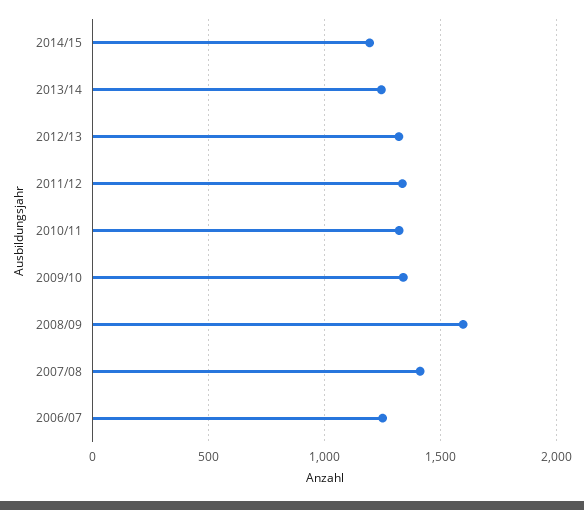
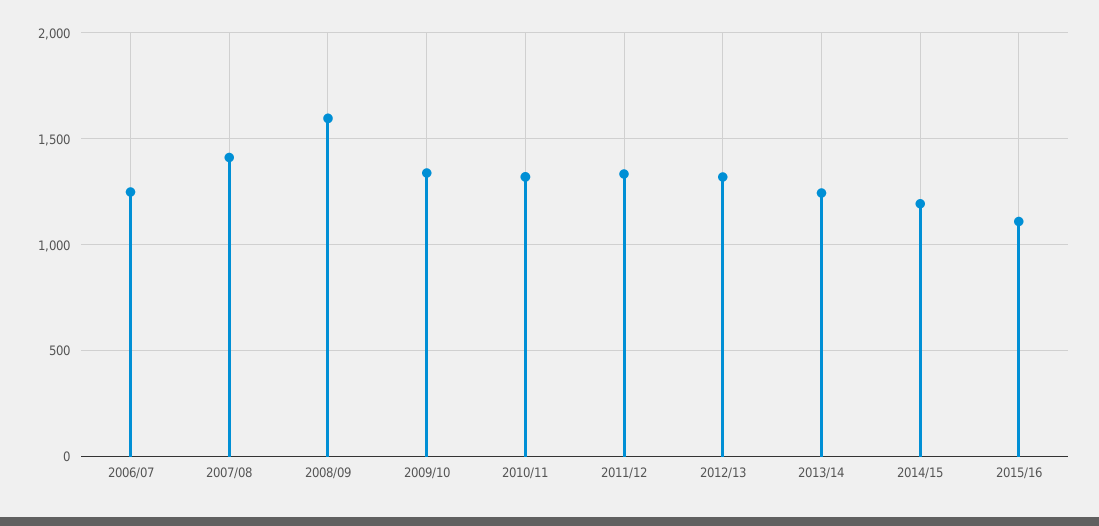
2015/16: none -> 1100

